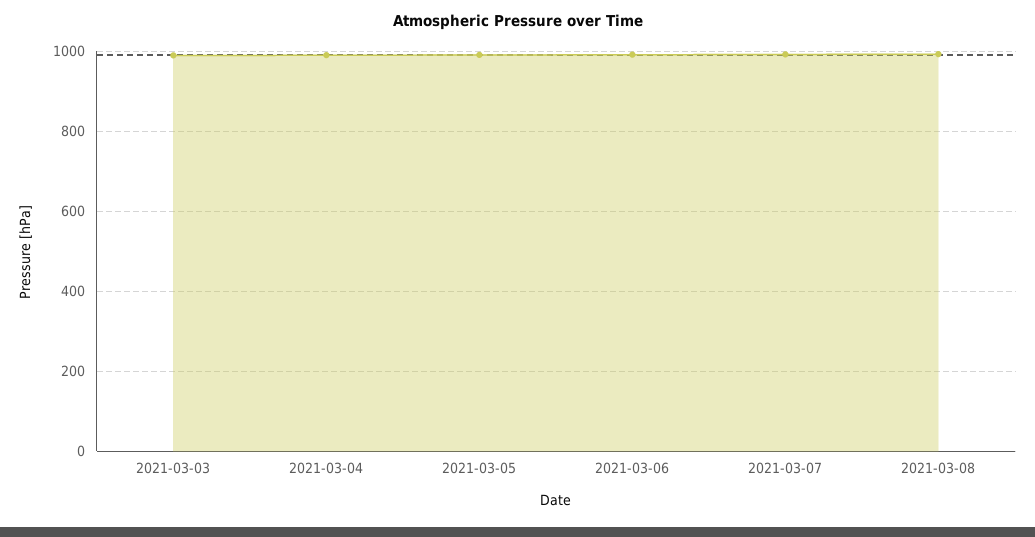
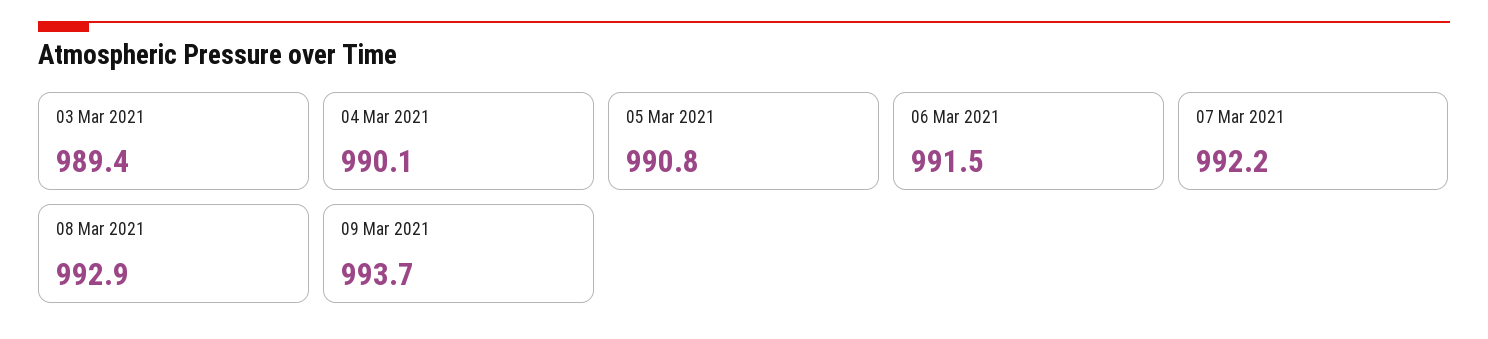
09 Mar 2021: none -> 993.7

